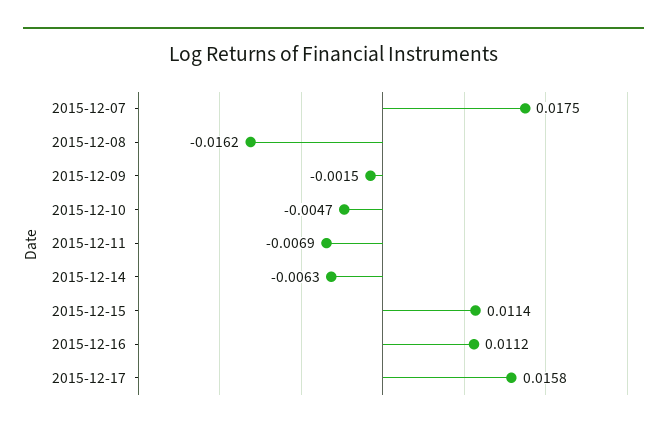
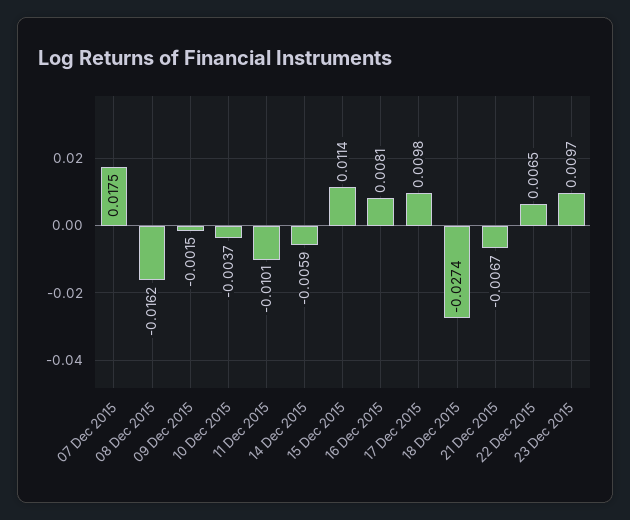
2015-12-10: -0.0047 -> -0.0037
2015-12-11: -0.0069 -> -0.0101
2015-12-14: -0.0063 -> -0.0059
2015-12-16: 0.0112 -> 0.0081
2015-12-17: 0.0158 -> 0.0098
18 Dec 2015: none -> -0.0274
21 Dec 2015: none -> -0.0067
22 Dec 2015: none -> 0.0065
23 Dec 2015: none -> 0.0097

